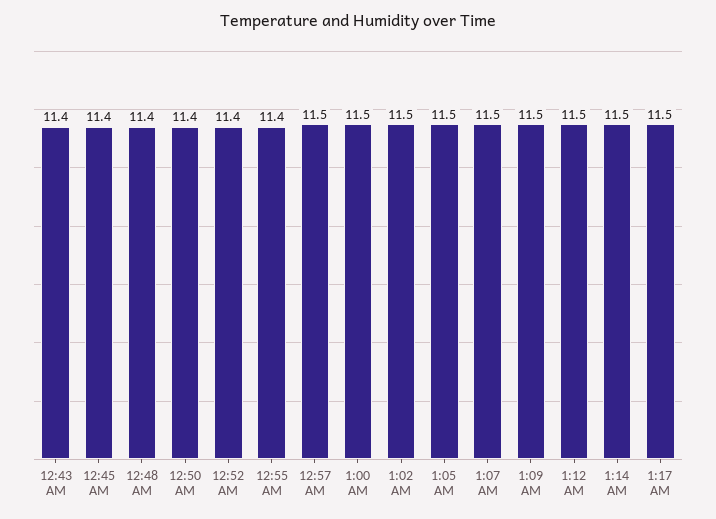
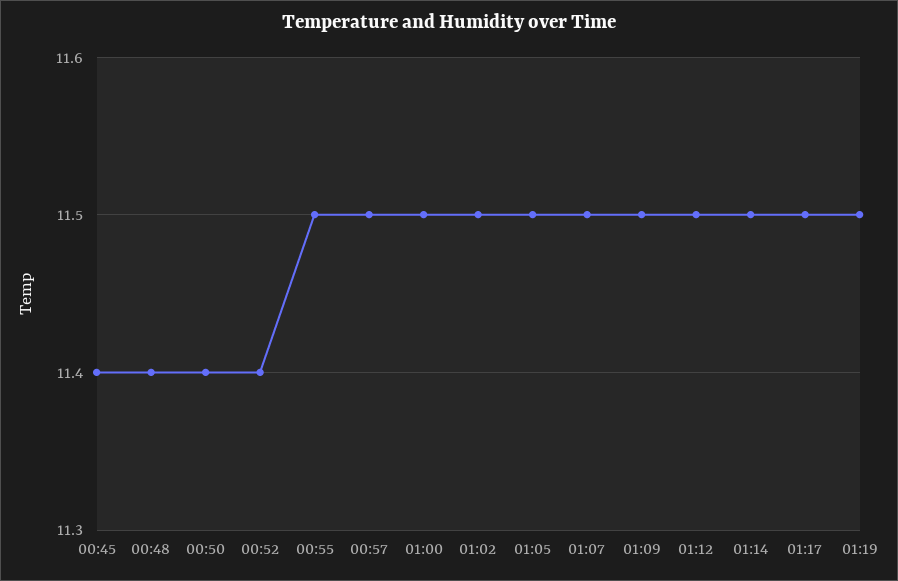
12:43 AM: 11.4 -> none
12:55 AM: 11.4 -> 11.5
01:19: none -> 11.5

